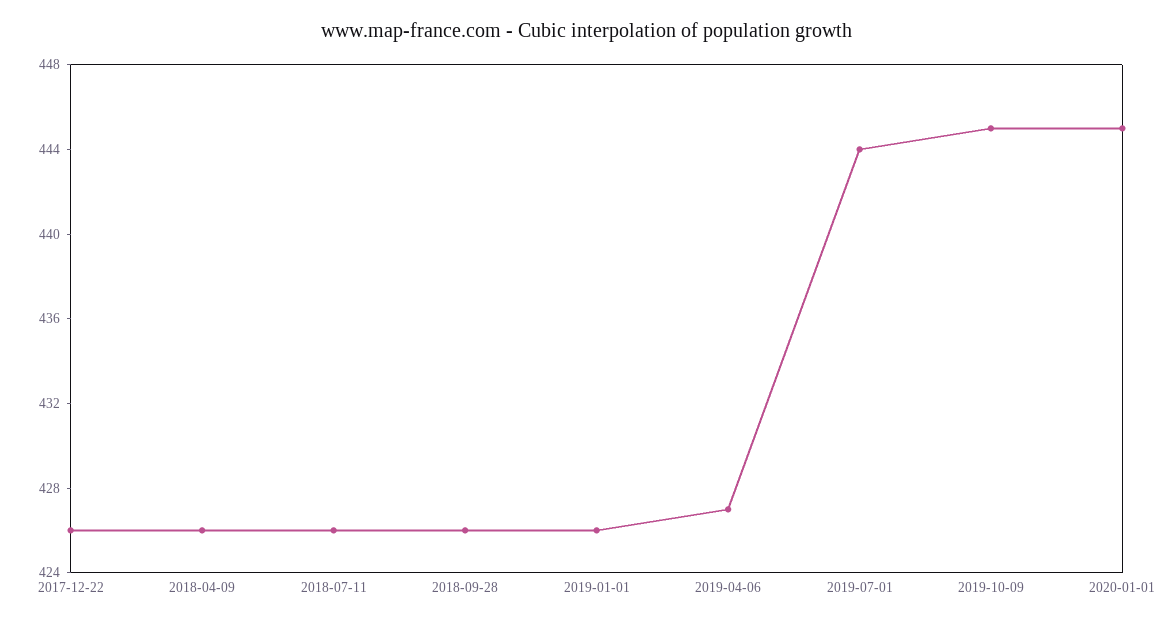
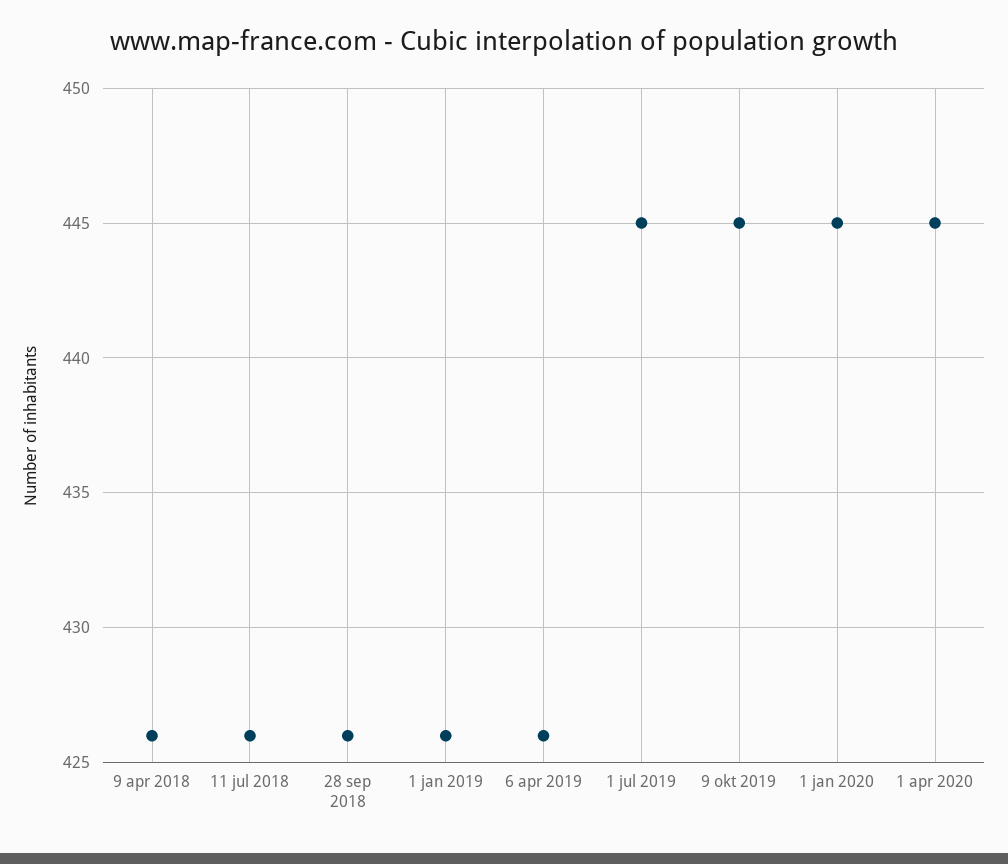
2017-12-22: 426 -> none
2019-04-06: 427 -> 426
2019-07-01: 444 -> 445
1 apr 2020: none -> 445

